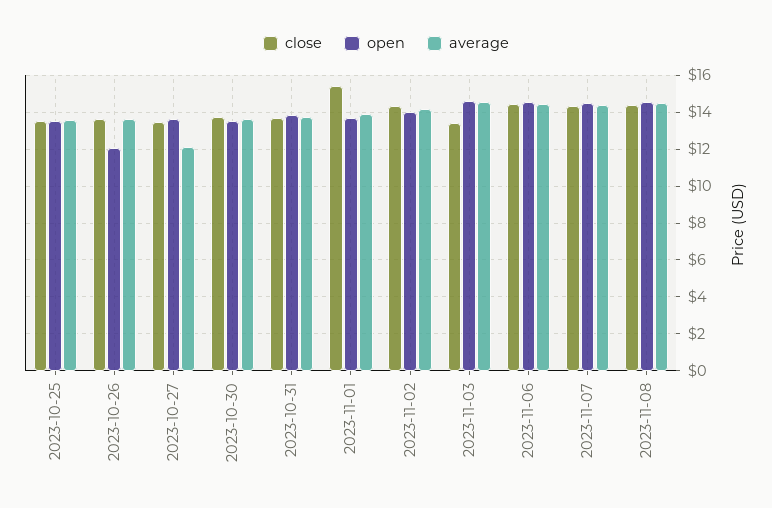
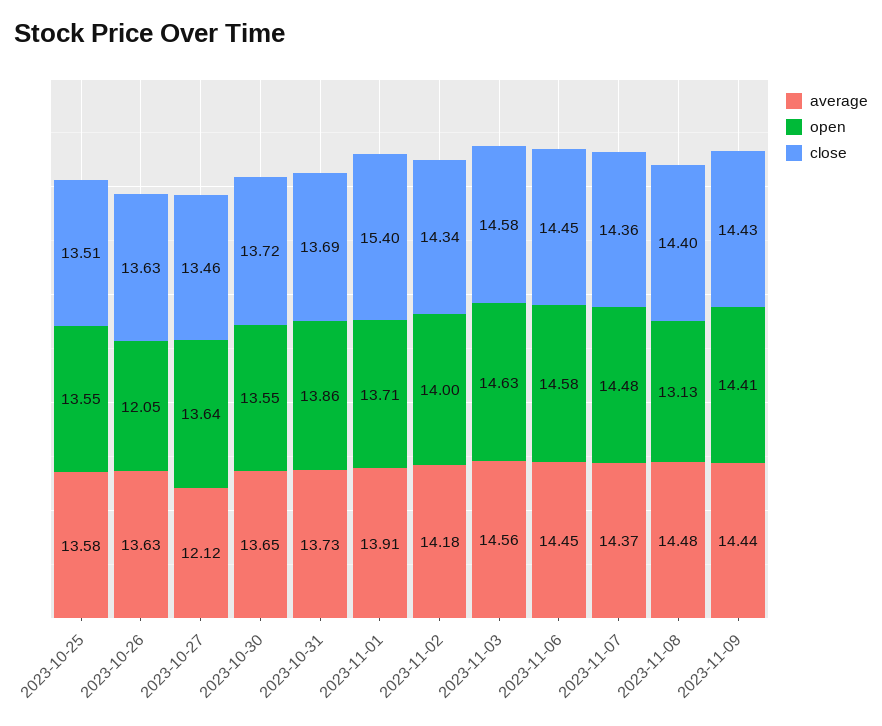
close, 2023-11-03: 13.5 -> 14.58
open, 2023-11-08: 14.5 -> 13.13
average, 2023-11-09: none -> 14.44
open, 2023-11-09: none -> 14.41
close, 2023-11-09: none -> 14.43

